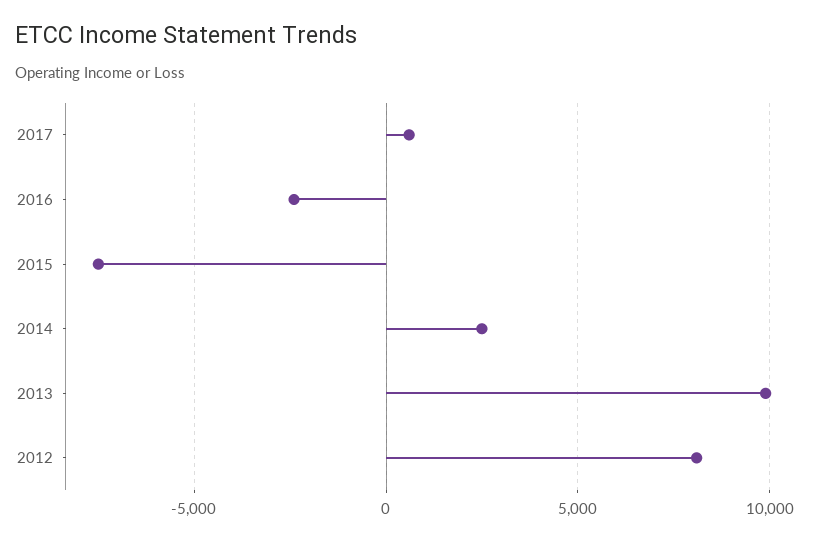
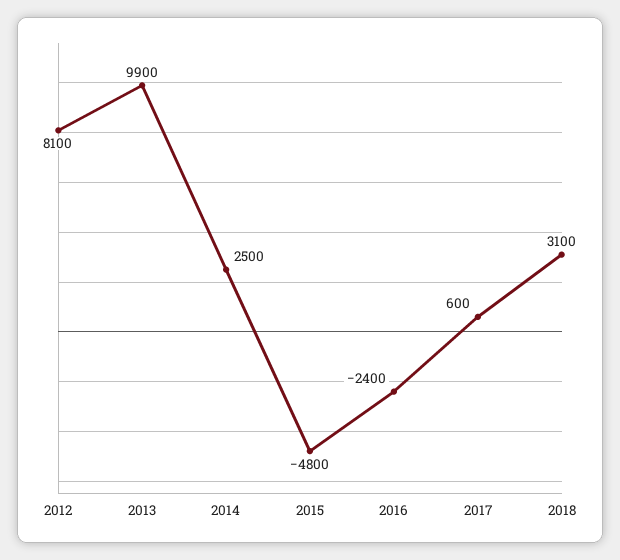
2015: -7500 -> -4800
2018: none -> 3100

